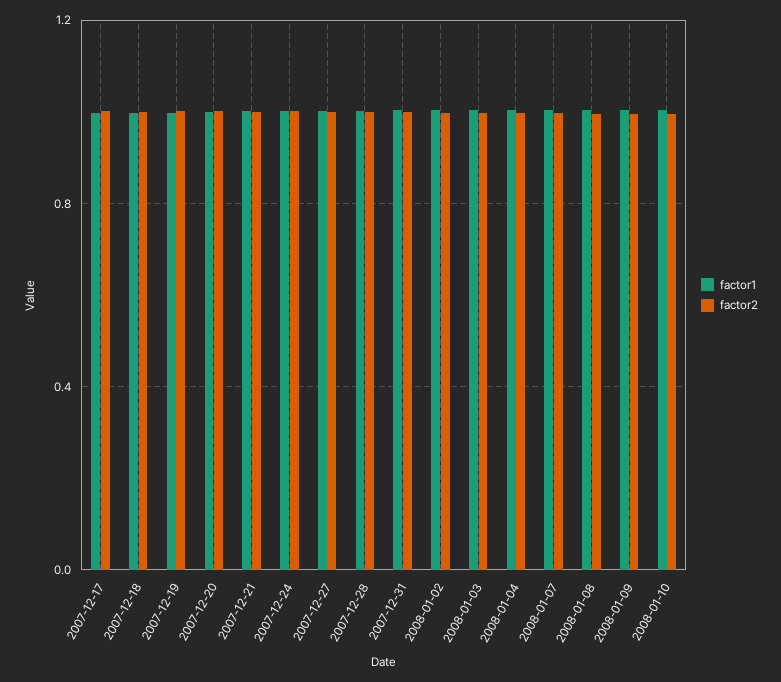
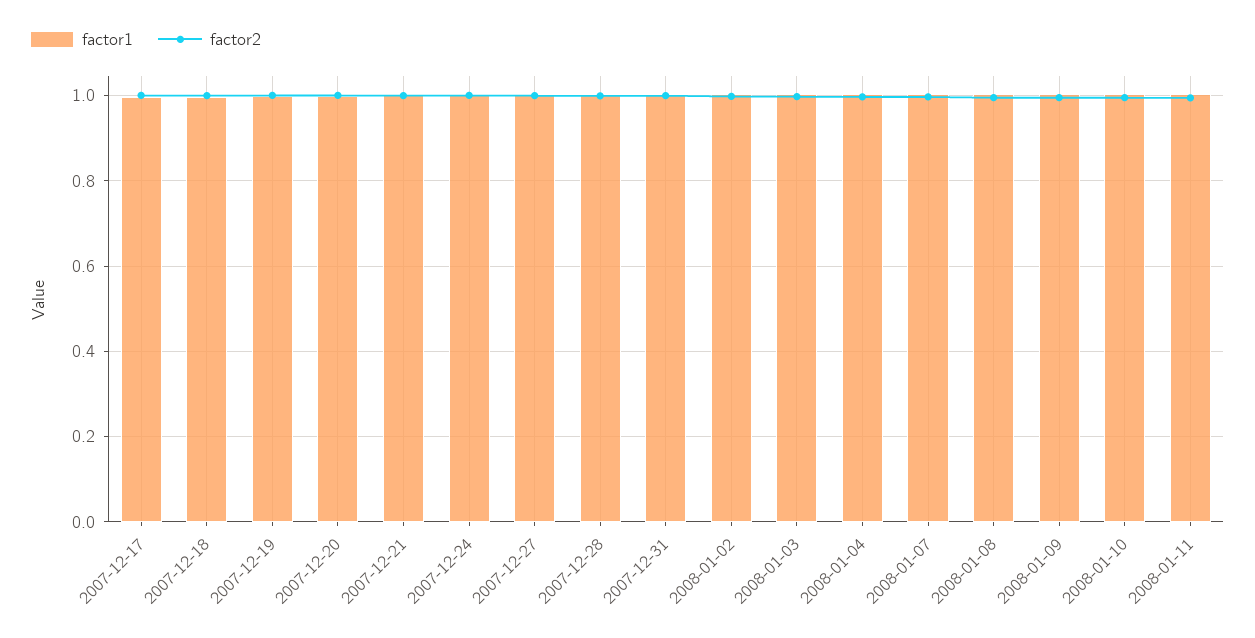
factor1, 2008-01-11: none -> 1
factor2, 2008-01-11: none -> 1

